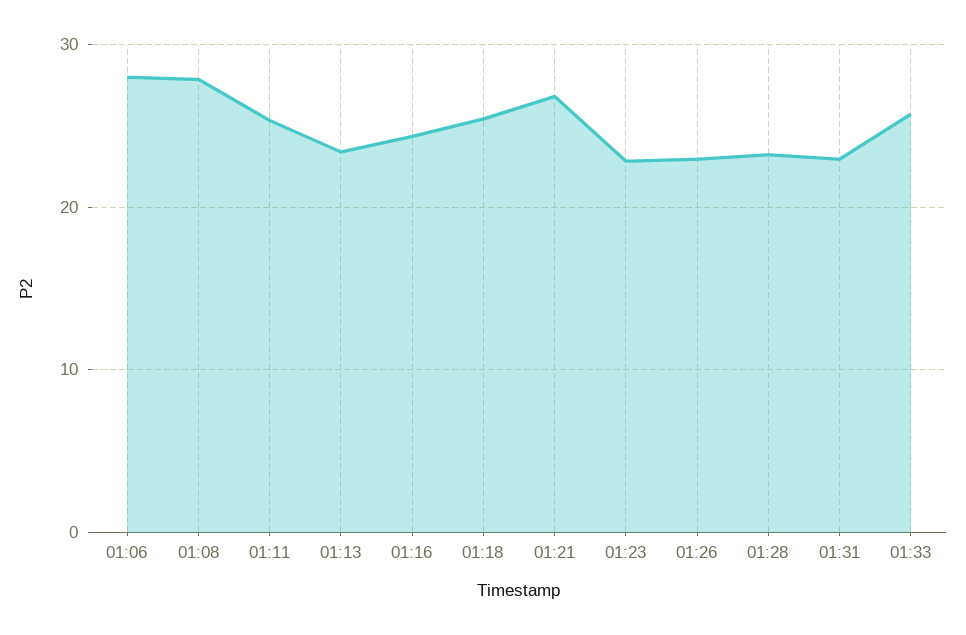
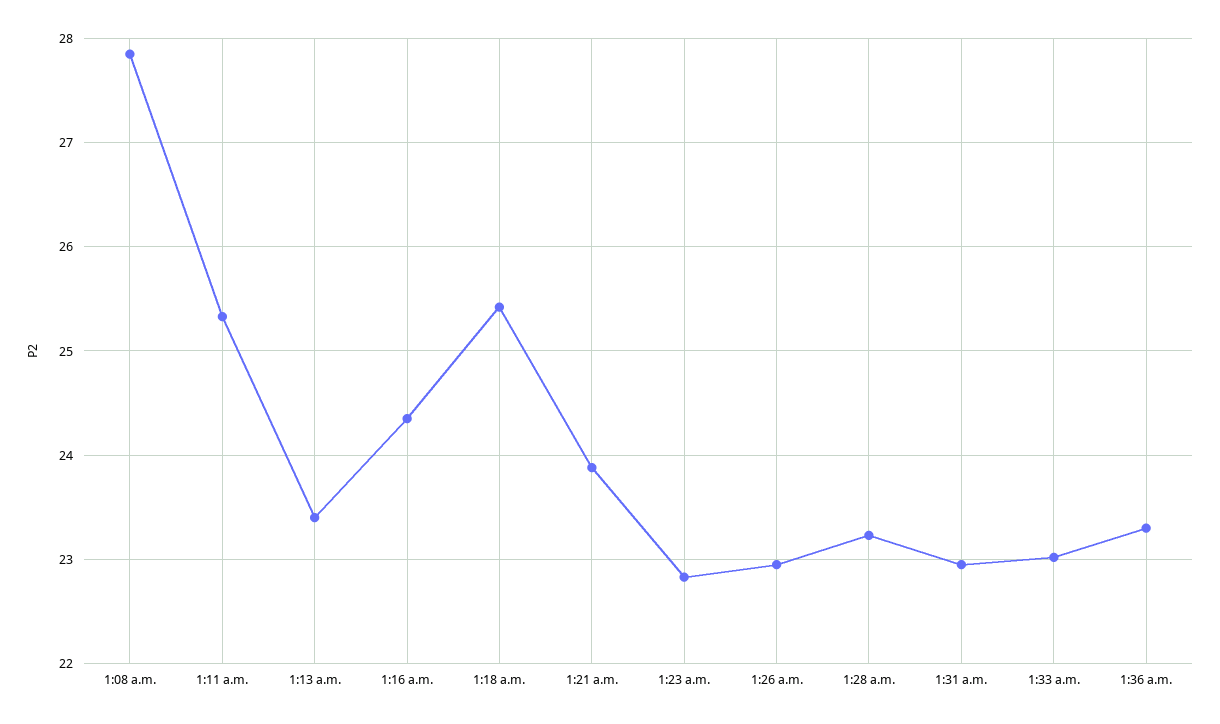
01:06: 28 -> none
01:21: 27 -> 23.9
01:33: 26 -> 23
1:36 a.m.: none -> 23.3

